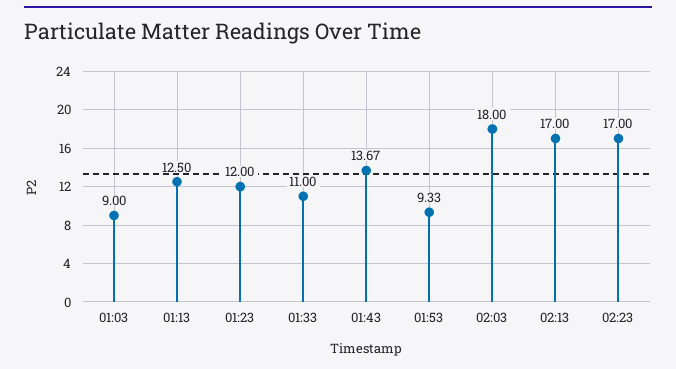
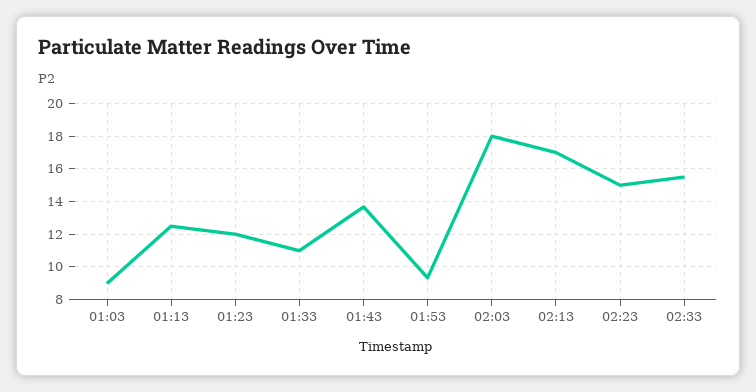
02:23: 17 -> 15
02:33: none -> 15.5

